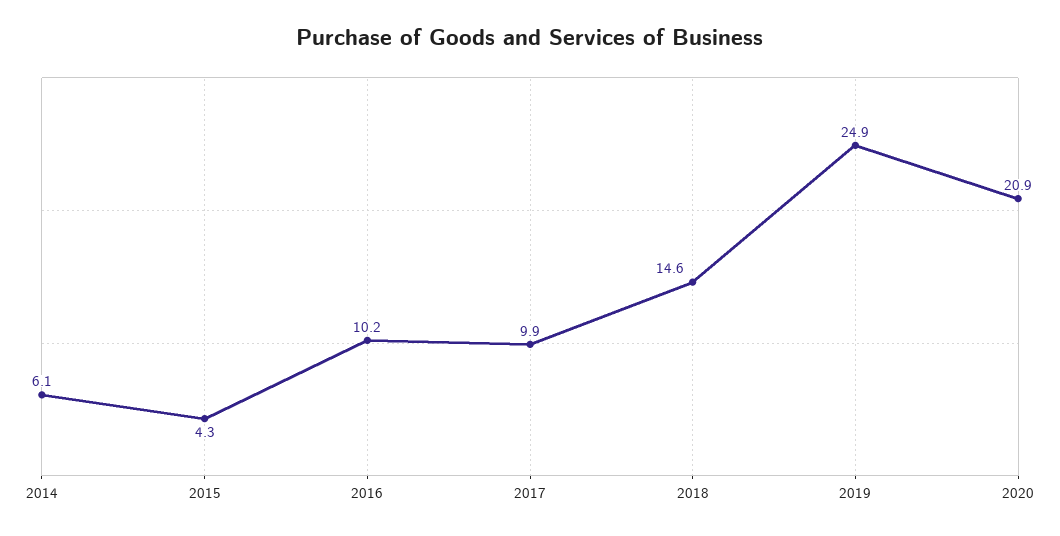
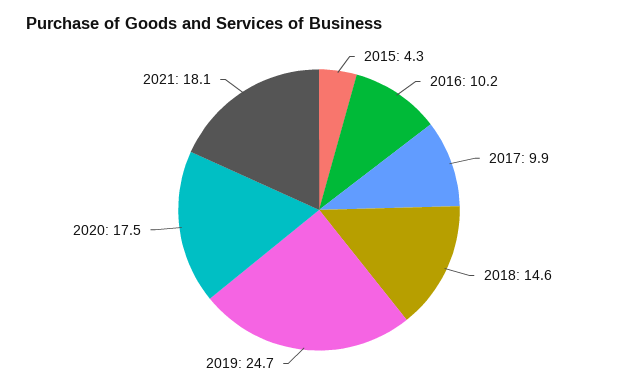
2014: 6.1 -> none
2019: 24.9 -> 24.7
2020: 20.9 -> 17.5
2021: none -> 18.1

